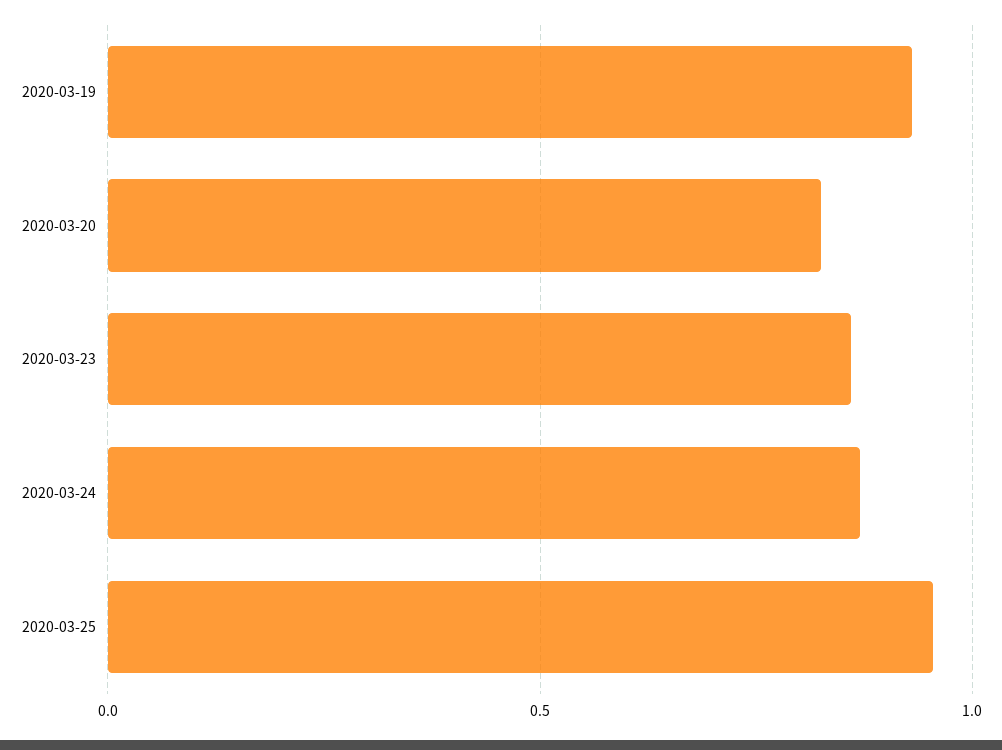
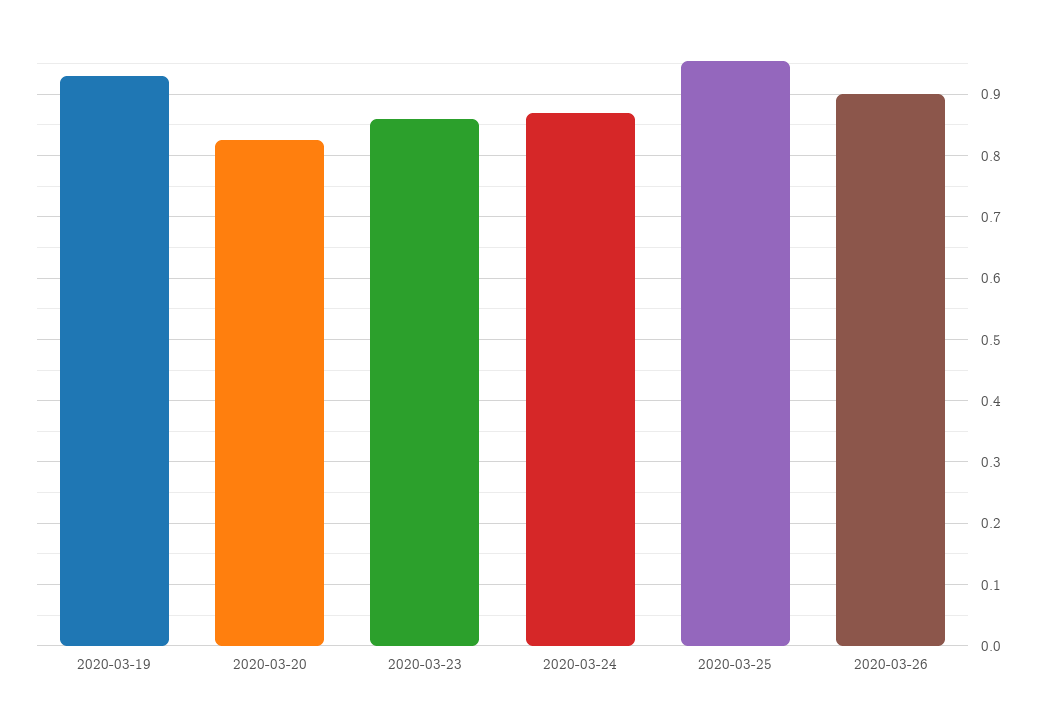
2020-03-26: none -> 0.9

